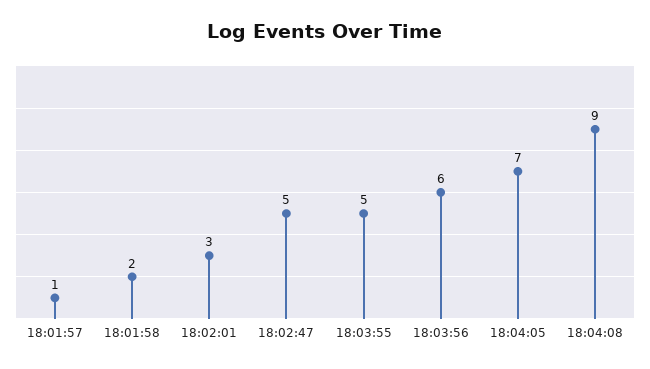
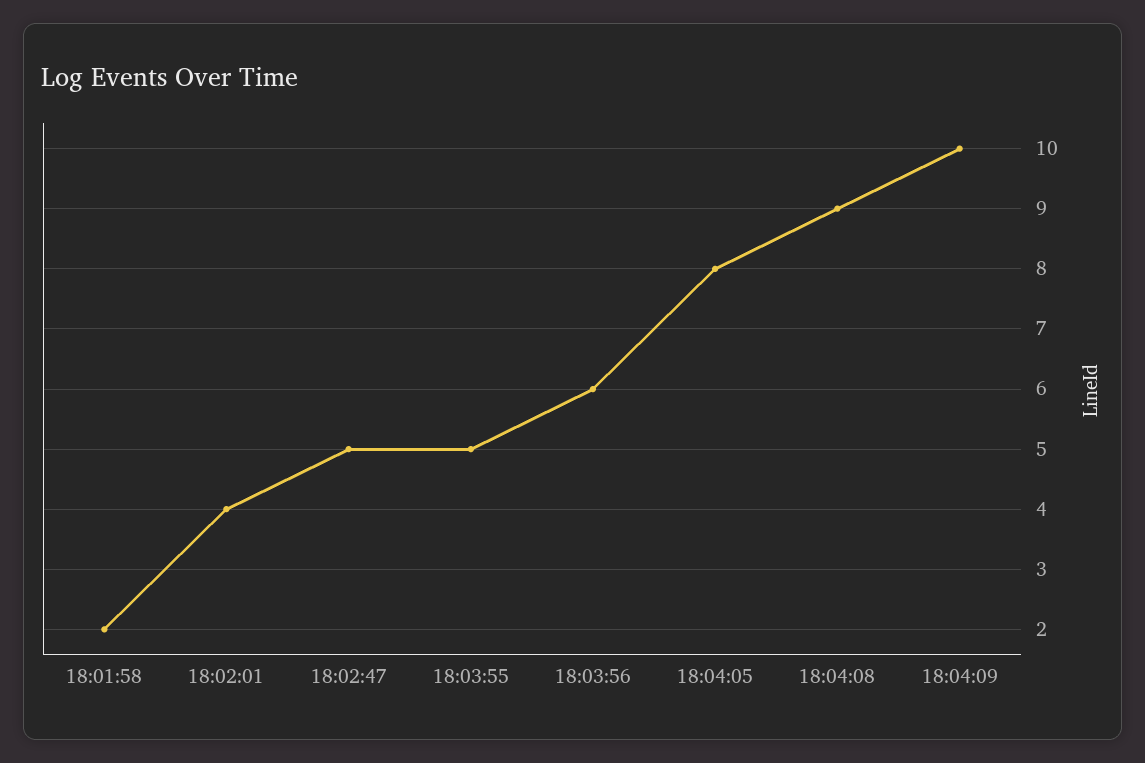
18:01:57: 1 -> none
18:02:01: 3 -> 4
18:04:05: 7 -> 8
18:04:09: none -> 10

